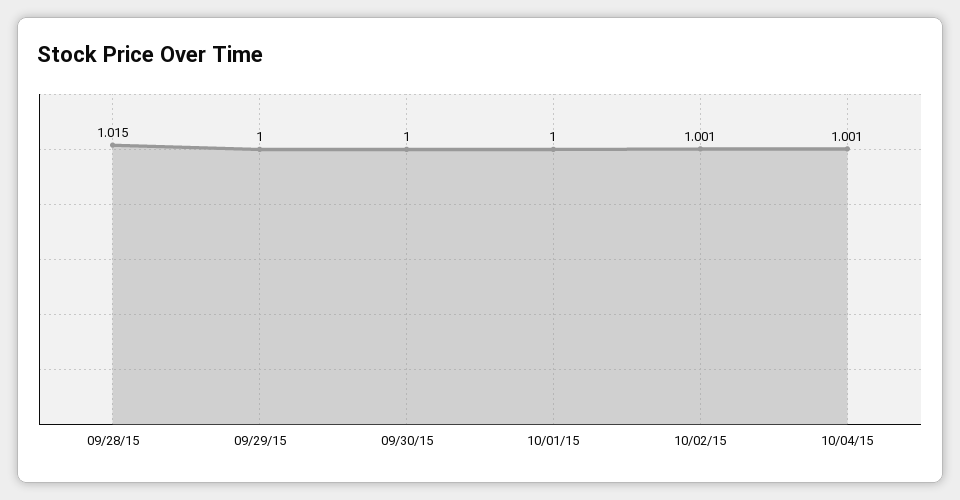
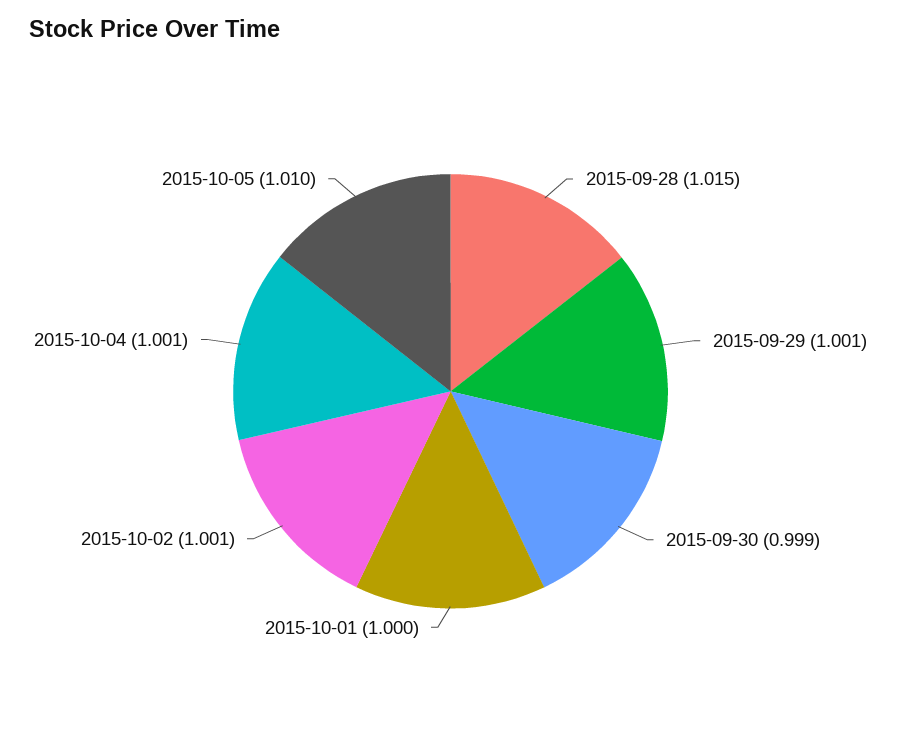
09/29/15: 1 -> 1.001
09/30/15: 1 -> 0.999
2015-10-05: none -> 1.01

